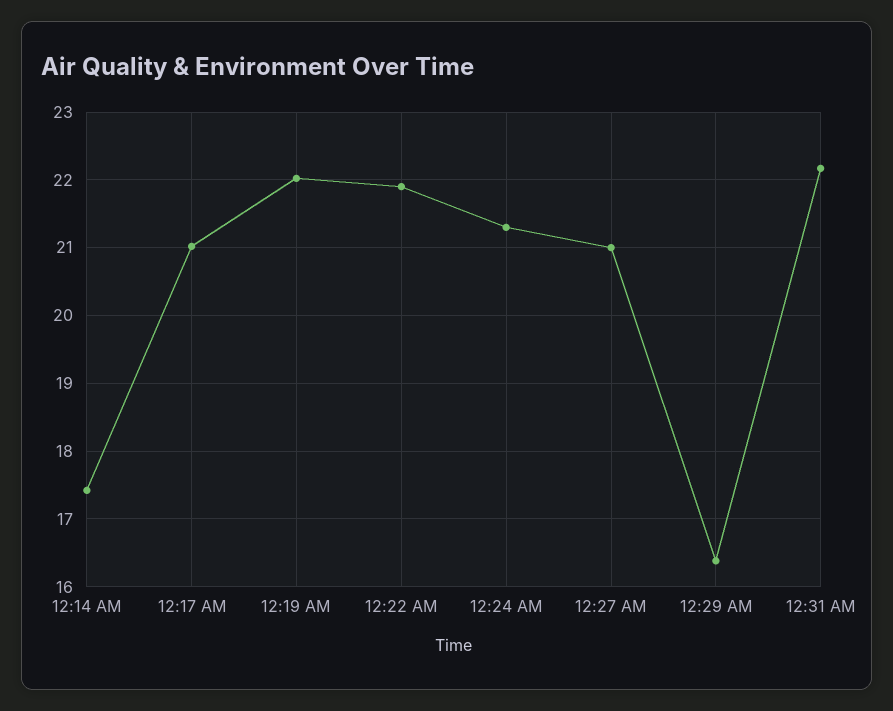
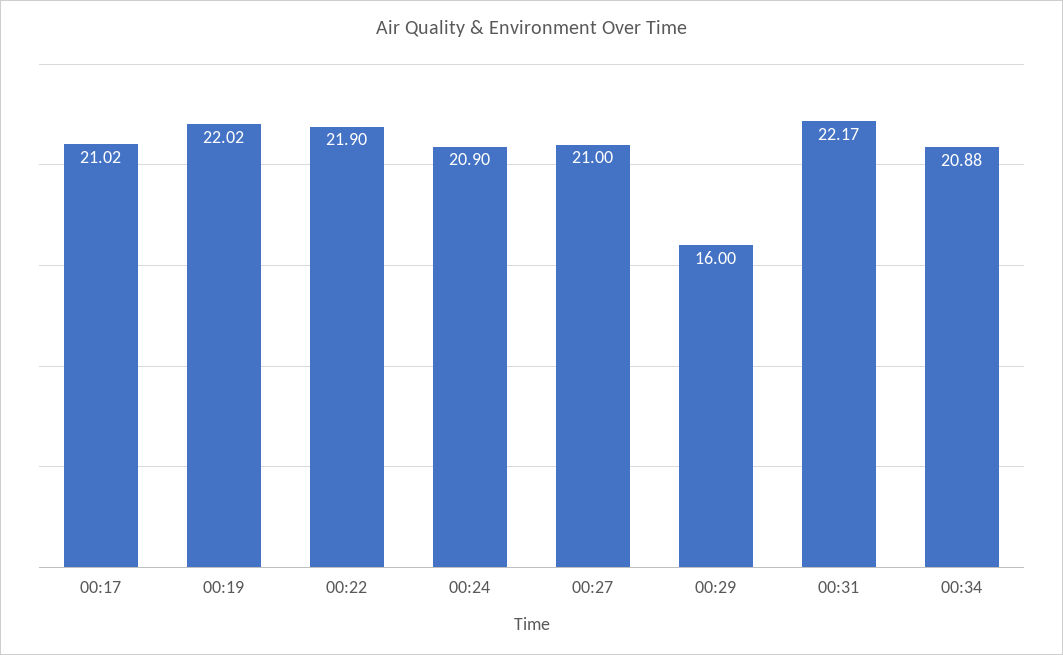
12:14 AM: 17.4 -> none
12:24 AM: 21.3 -> 20.9
12:29 AM: 16.4 -> 16
00:34: none -> 20.88

